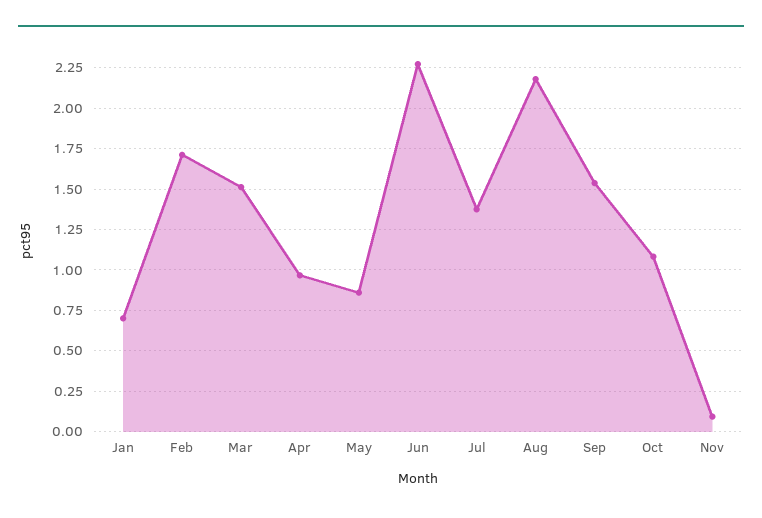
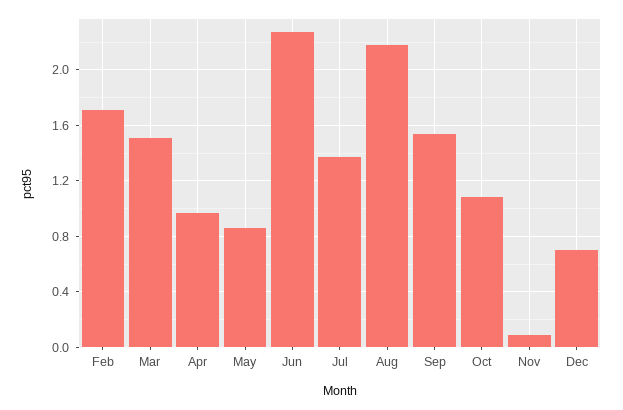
Jan: 0.7 -> none
Dec: none -> 0.7

